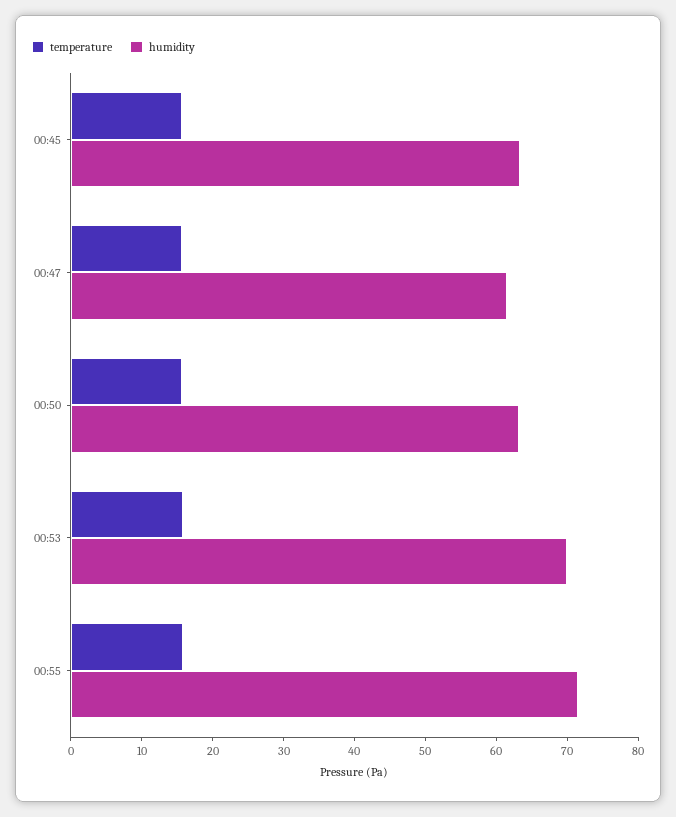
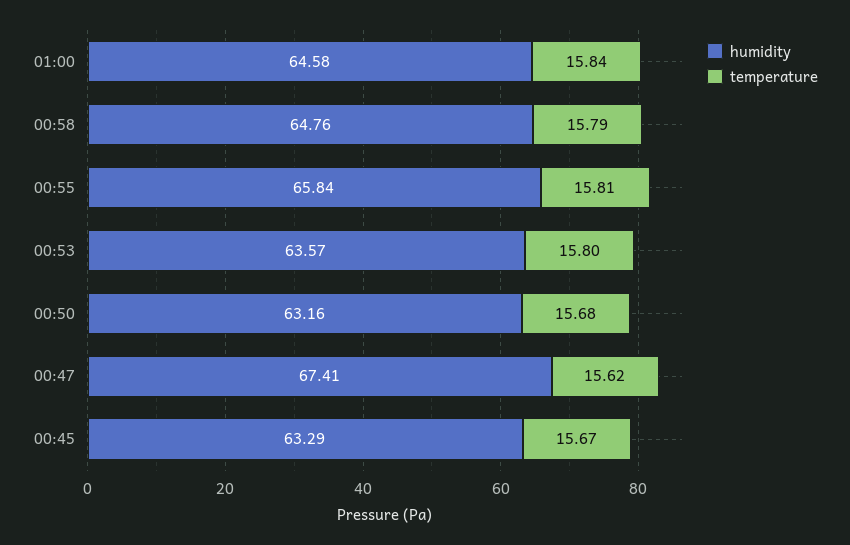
humidity, 00:47: 62 -> 67.41
humidity, 00:53: 70 -> 63.57
humidity, 00:55: 72 -> 65.84
humidity, 01:00: none -> 64.58
temperature, 01:00: none -> 15.84
humidity, 00:58: none -> 64.76
temperature, 00:58: none -> 15.79

